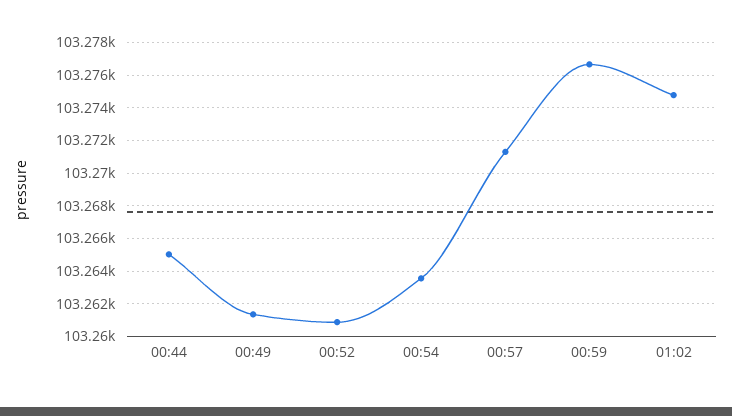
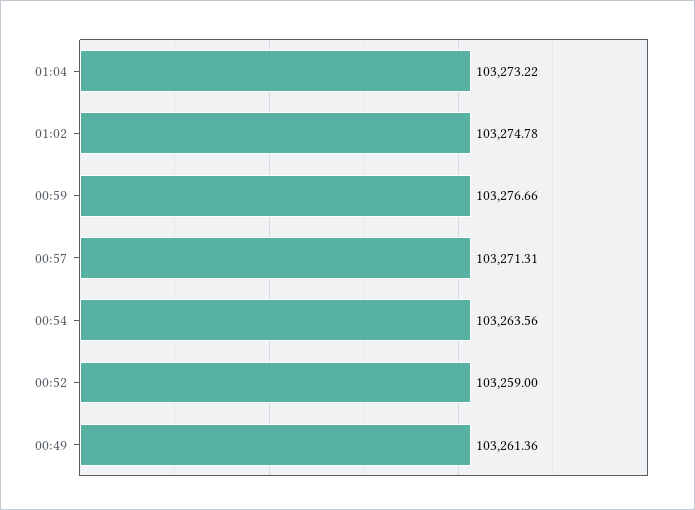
00:44: 103265 -> none
00:52: 103261 -> 103259
01:04: none -> 103273.22

